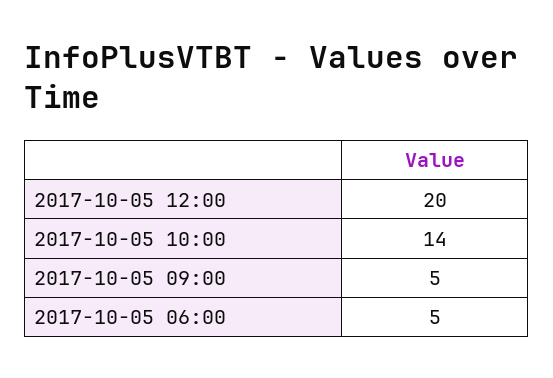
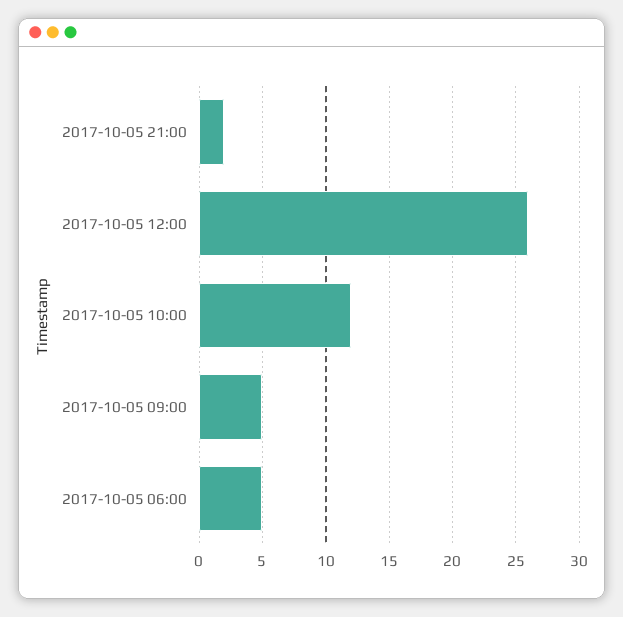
2017-10-05 12:00: 20 -> 26
2017-10-05 10:00: 14 -> 12
2017-10-05 21:00: none -> 2

